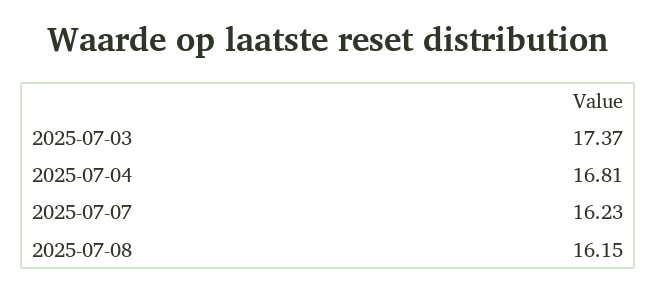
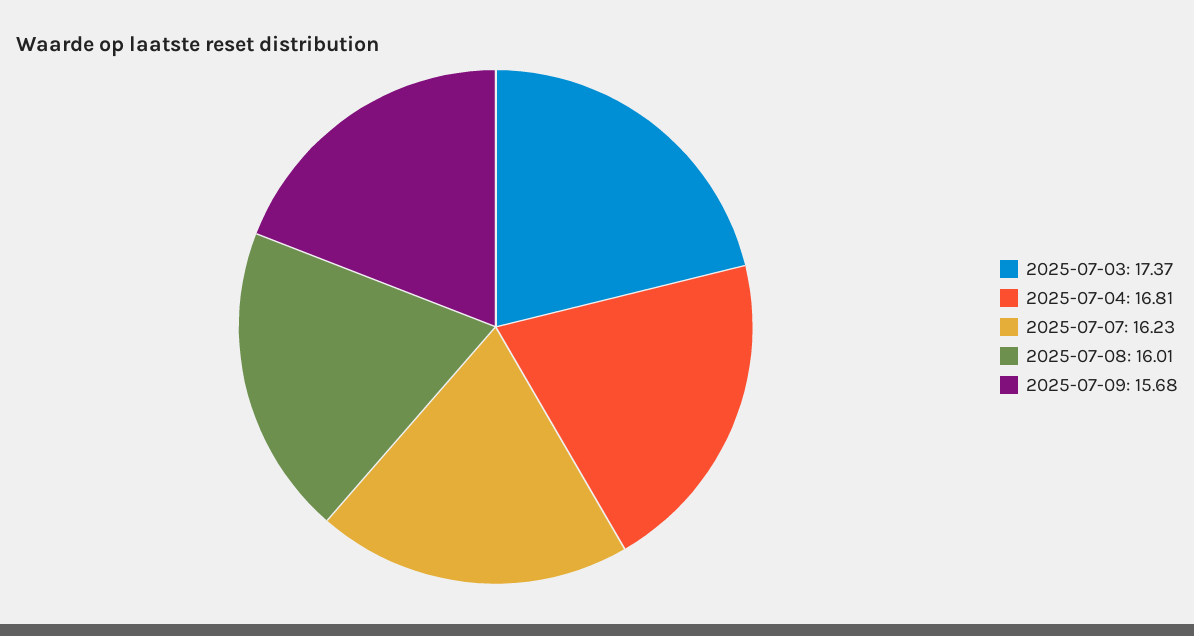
2025-07-08: 16.15 -> 16.01
2025-07-09: none -> 15.68

